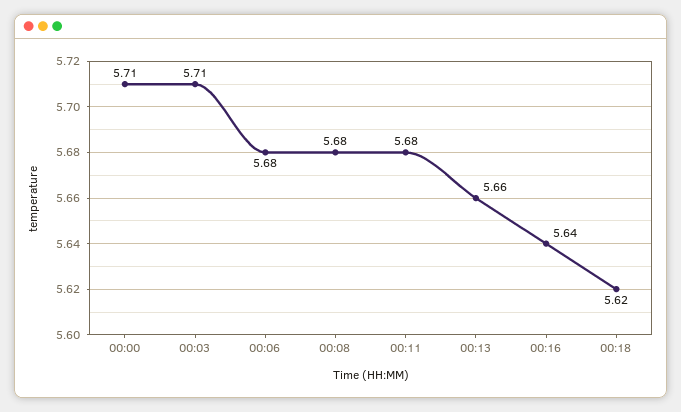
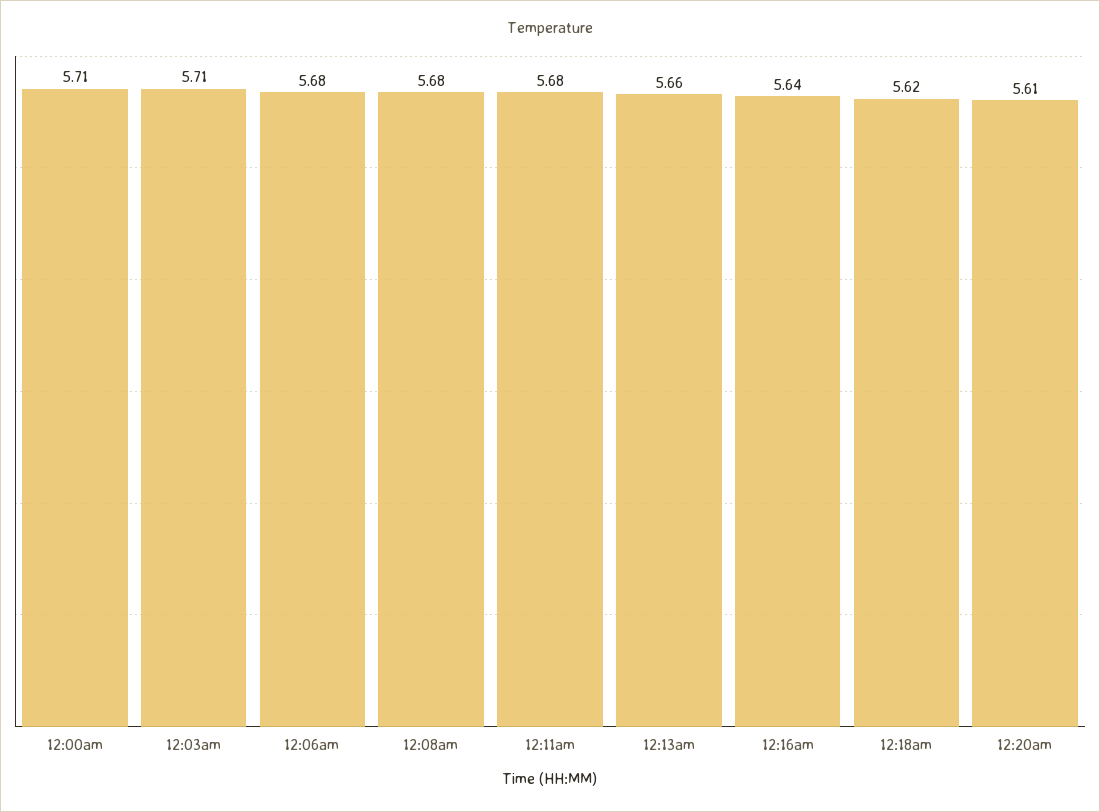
12:20am: none -> 5.61

